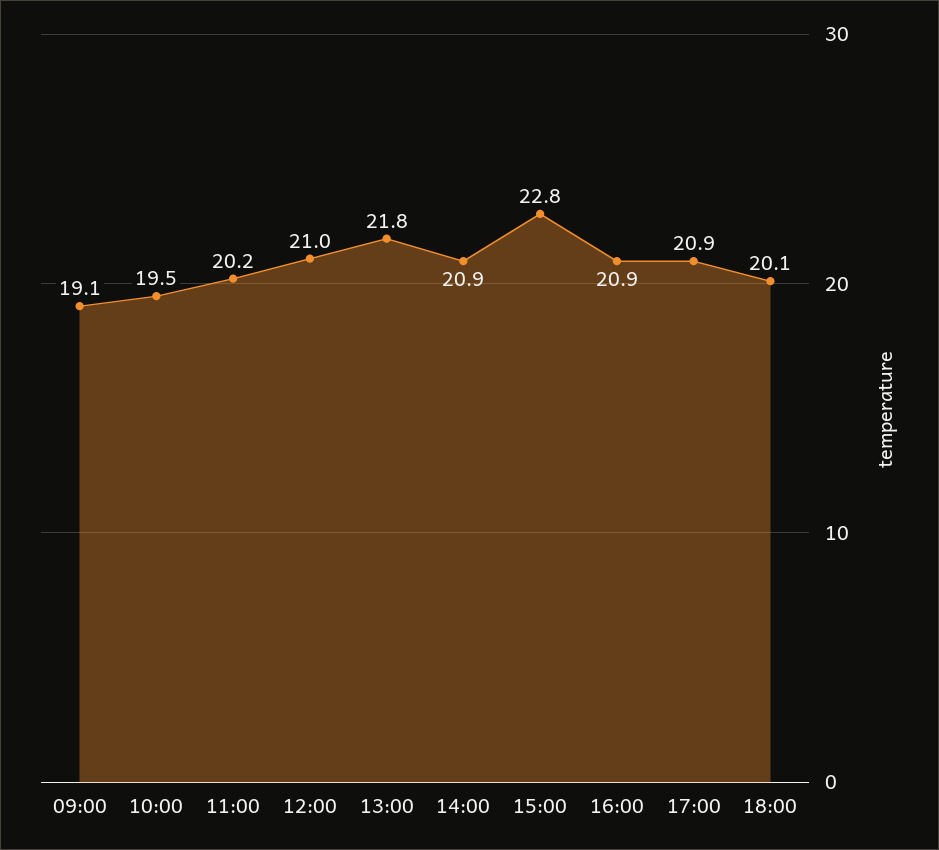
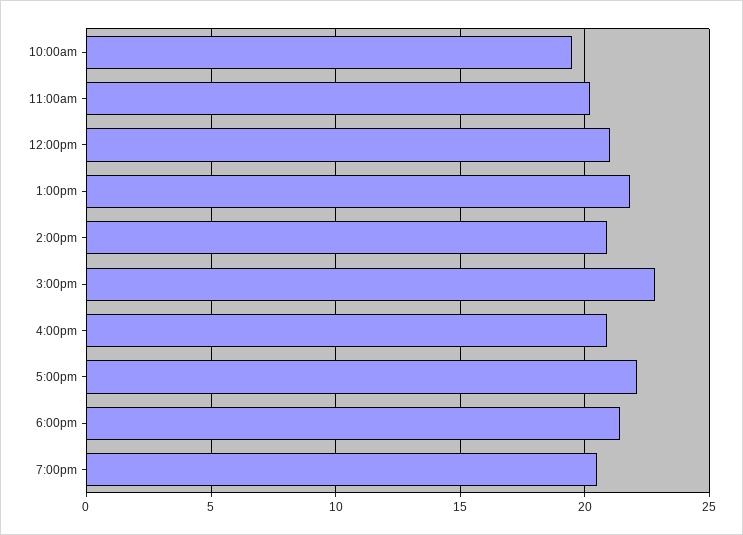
09:00: 19.1 -> none
17:00: 20.9 -> 22
18:00: 20.1 -> 21.5
7:00pm: none -> 20.5

